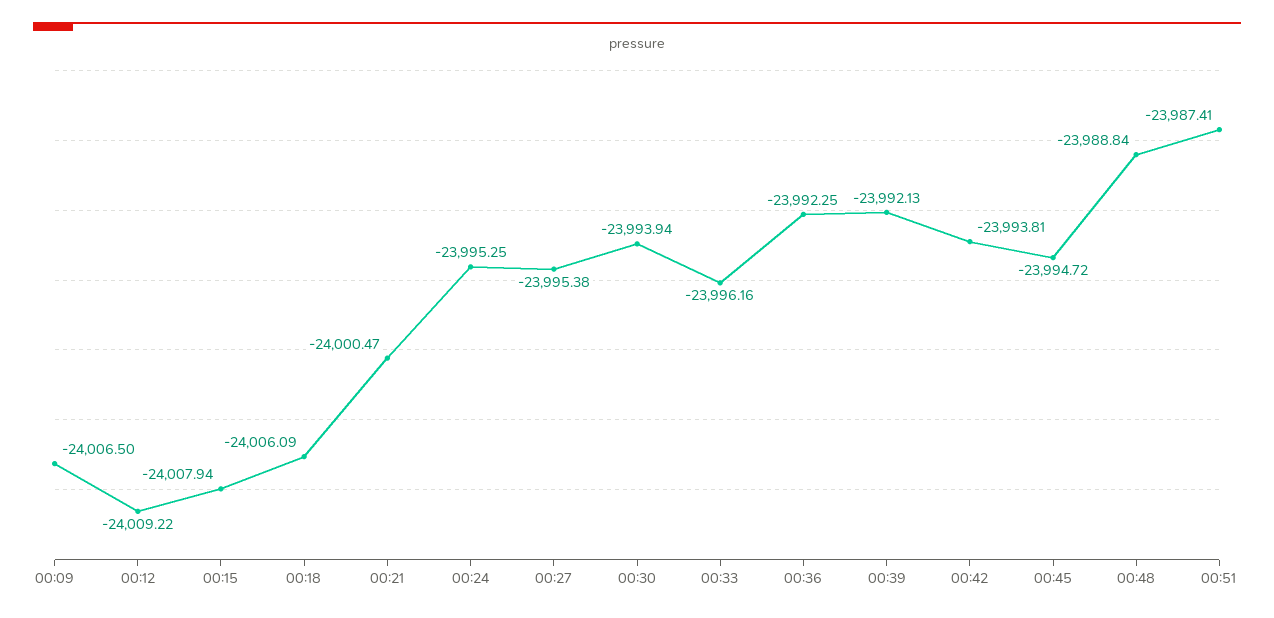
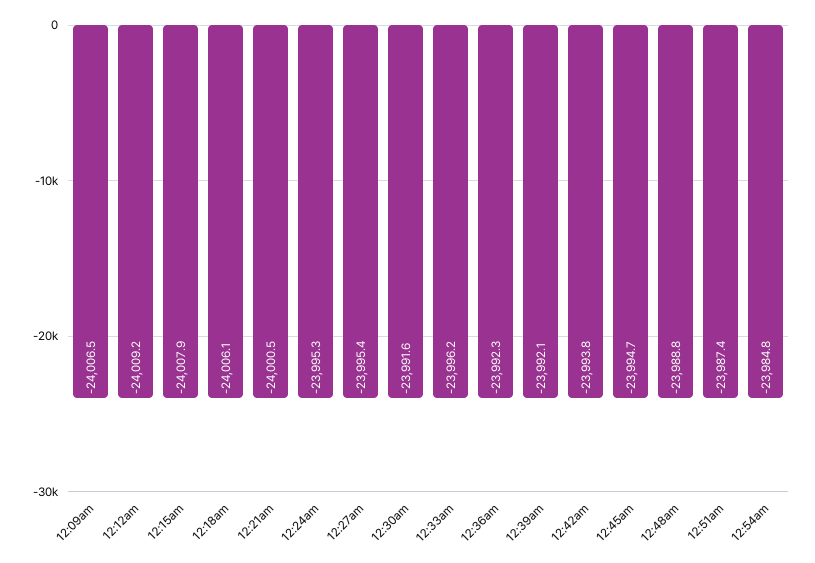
00:30: -23993.94 -> -23991.6
12:54am: none -> -23984.8

